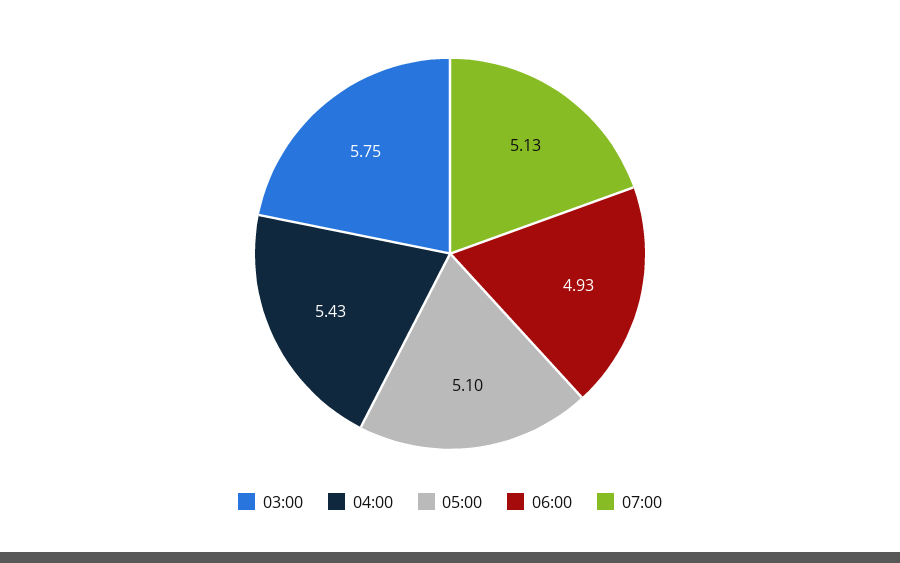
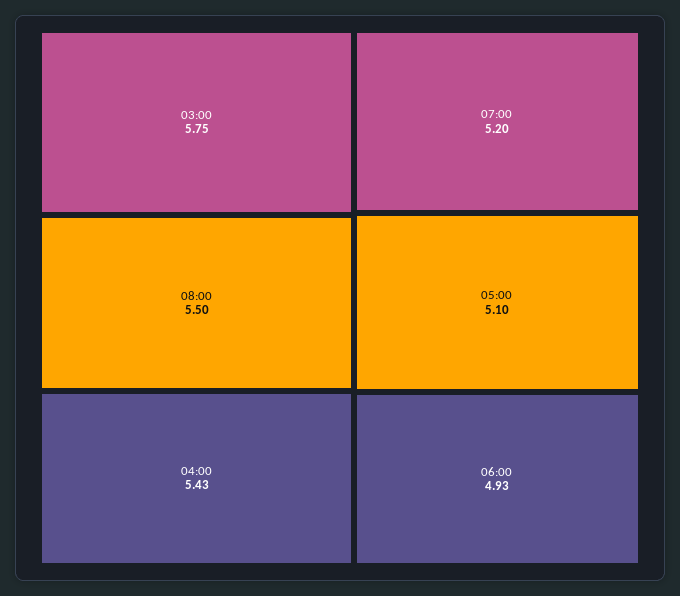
07:00: 5.13 -> 5.2
08:00: none -> 5.5

